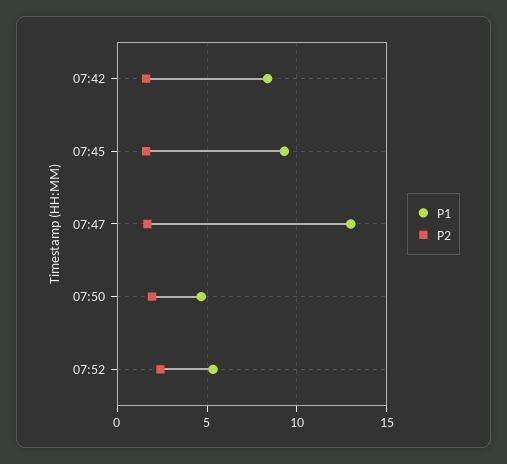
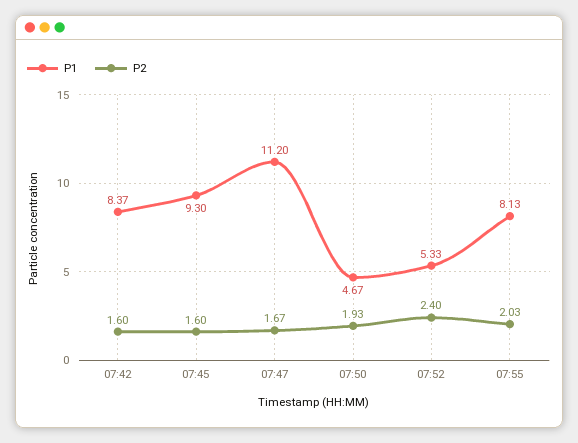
P1, 07:47: 13 -> 11.2
P1, 07:55: none -> 8.13
P2, 07:55: none -> 2.03

